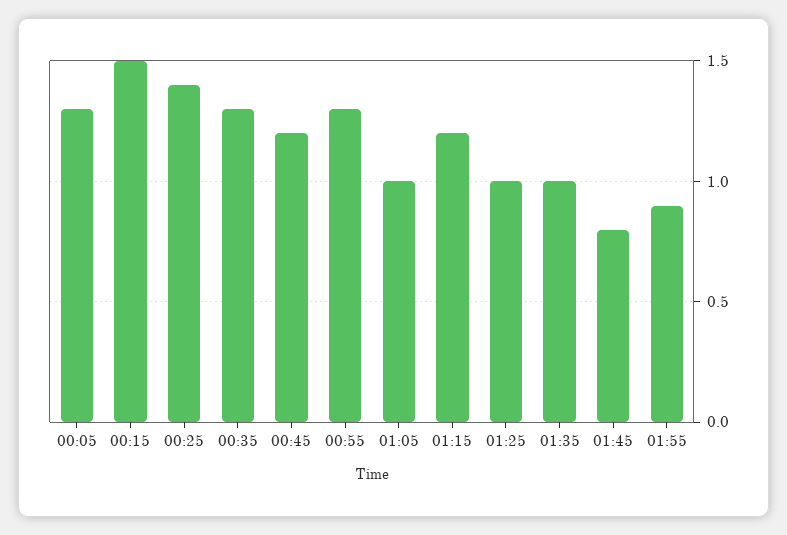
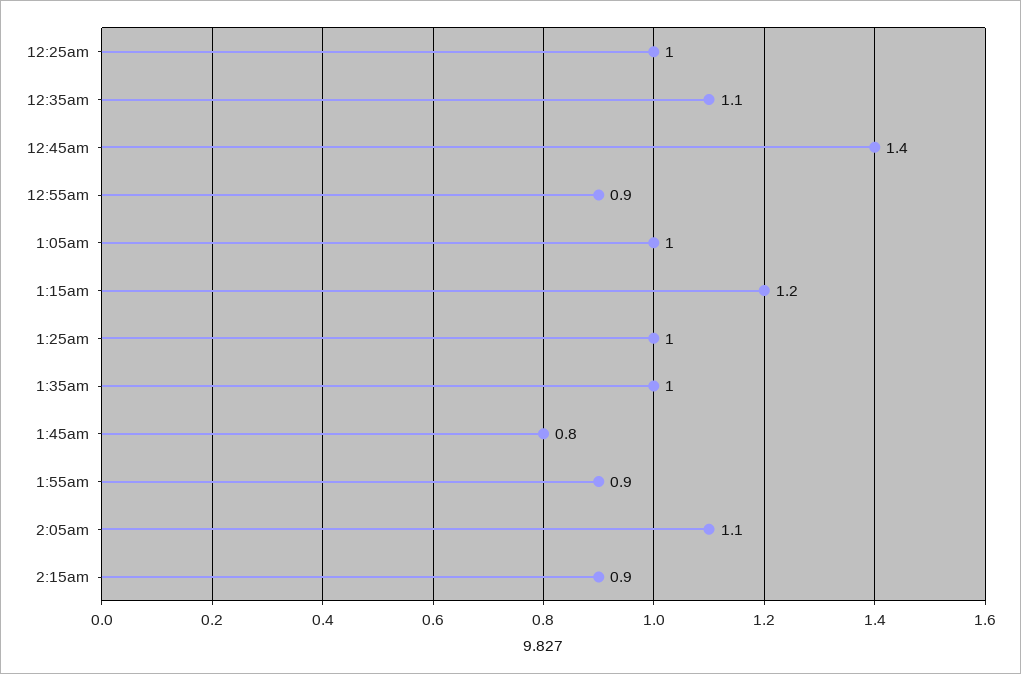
00:05: 1.3 -> none
00:15: 1.5 -> none
00:25: 1.4 -> 1
00:35: 1.3 -> 1.1
00:45: 1.2 -> 1.4
00:55: 1.3 -> 0.9
2:05am: none -> 1.1
2:15am: none -> 0.9

